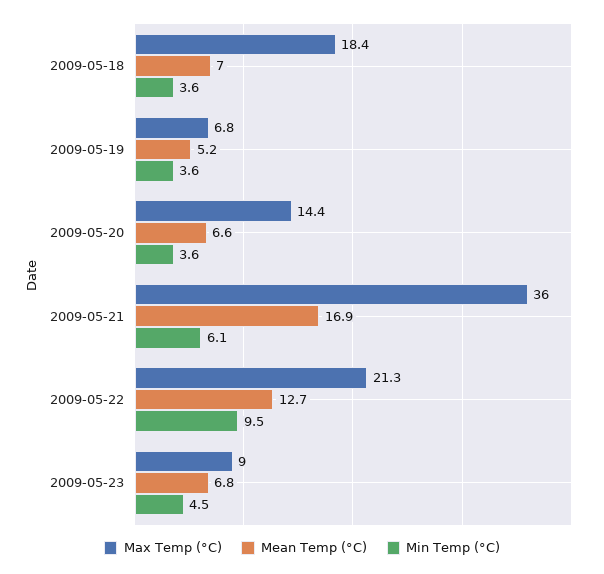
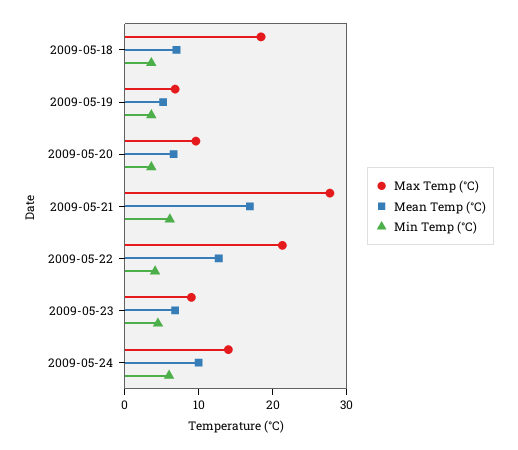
Max Temp (°C), 2009-05-20: 14.4 -> 10
Max Temp (°C), 2009-05-21: 36 -> 28
Min Temp (°C), 2009-05-22: 9.5 -> 4
Max Temp (°C), 2009-05-24: none -> 14
Mean Temp (°C), 2009-05-24: none -> 10
Min Temp (°C), 2009-05-24: none -> 6

